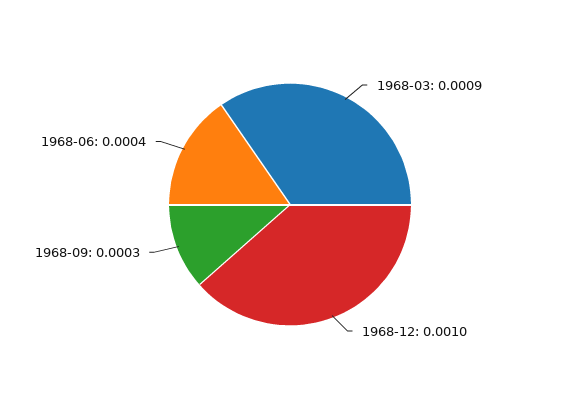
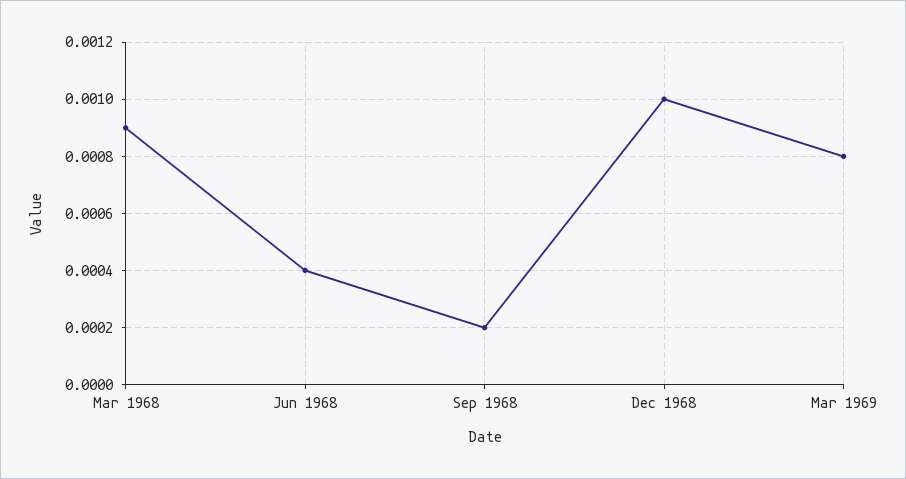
1968-09: 0.0003 -> 0.0002
Mar 1969: none -> 0.0008

